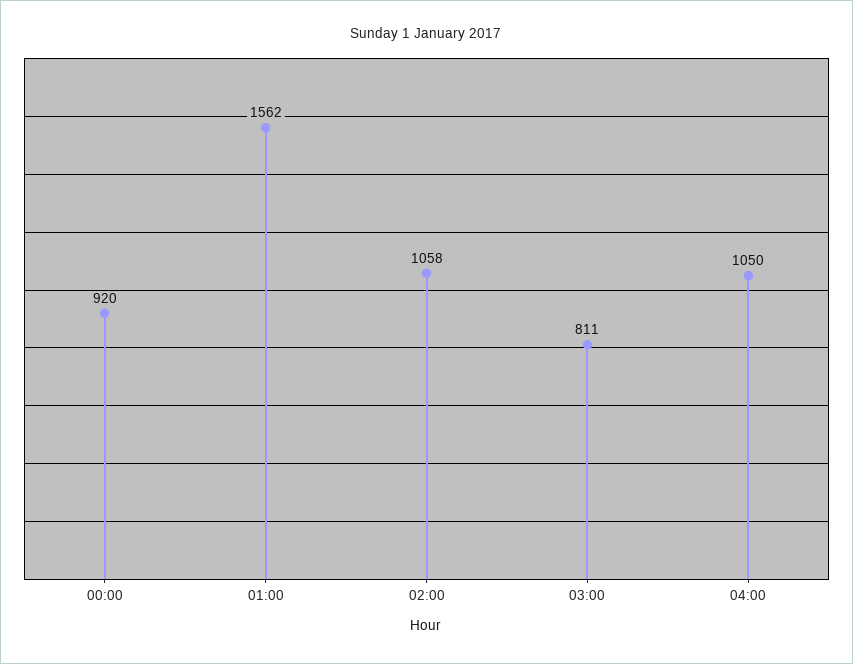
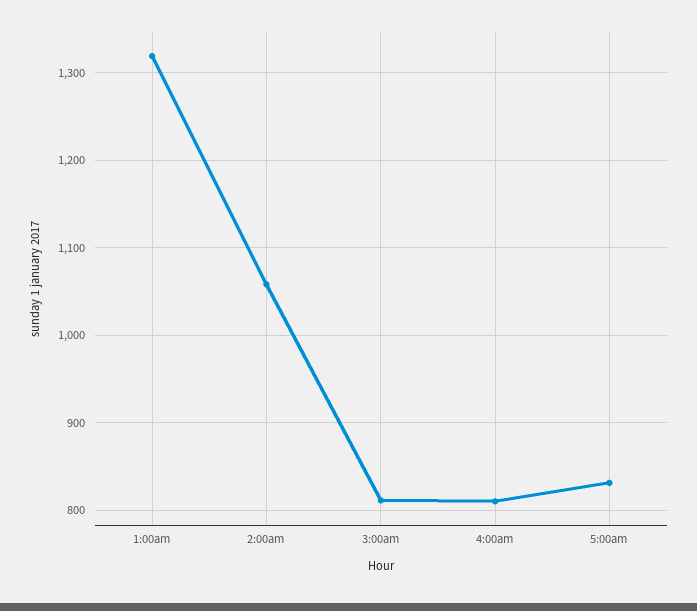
00:00: 920 -> none
01:00: 1562 -> 1320
04:00: 1050 -> 810
5:00am: none -> 830

